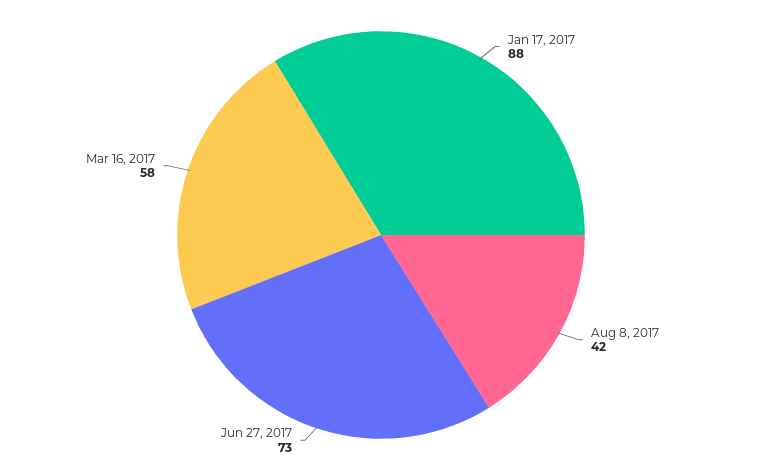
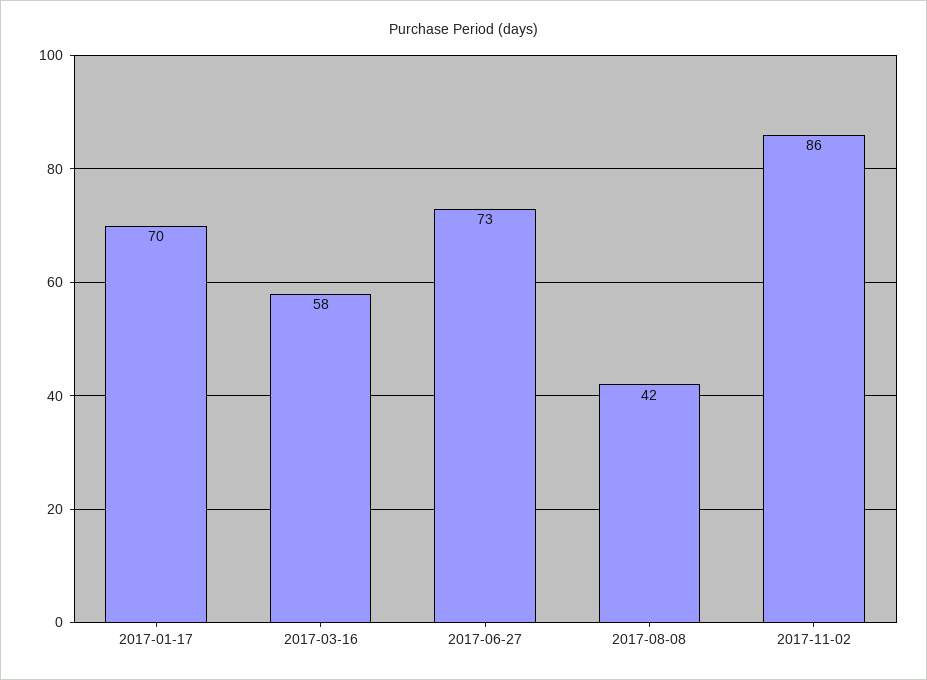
Jan 17, 2017: 88 -> 70
2017-11-02: none -> 86

